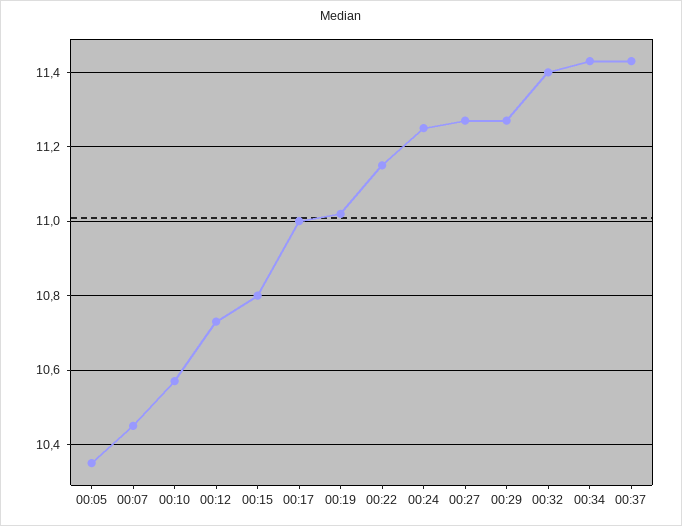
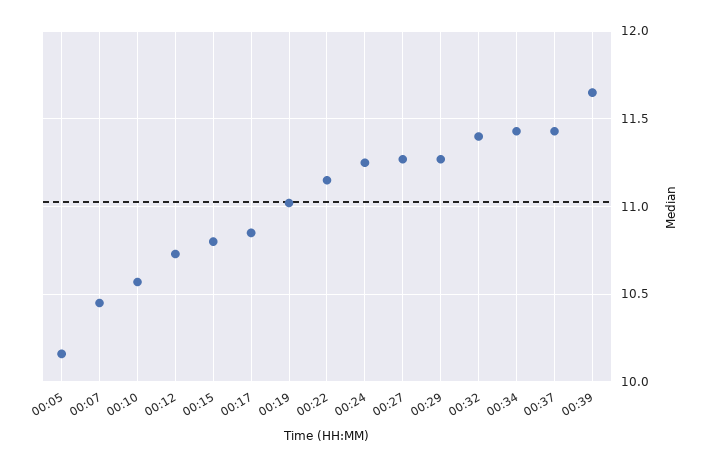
00:05: 10.35 -> 10.15
00:17: 11 -> 10.85
00:39: none -> 11.65

